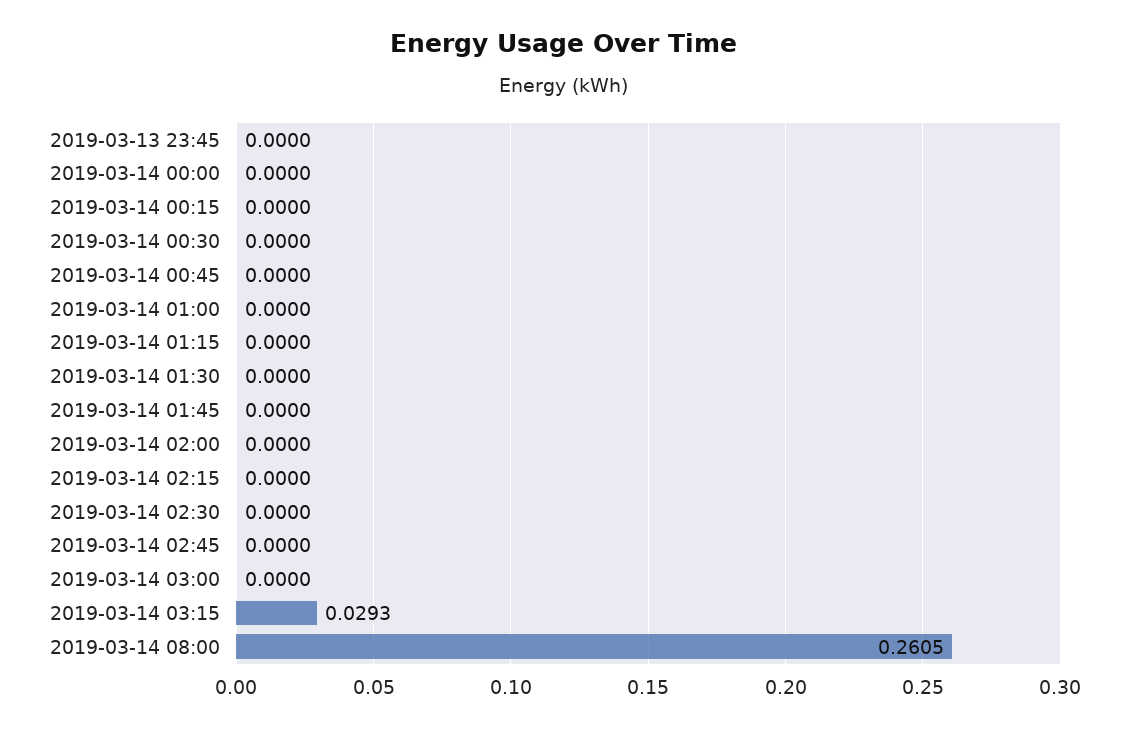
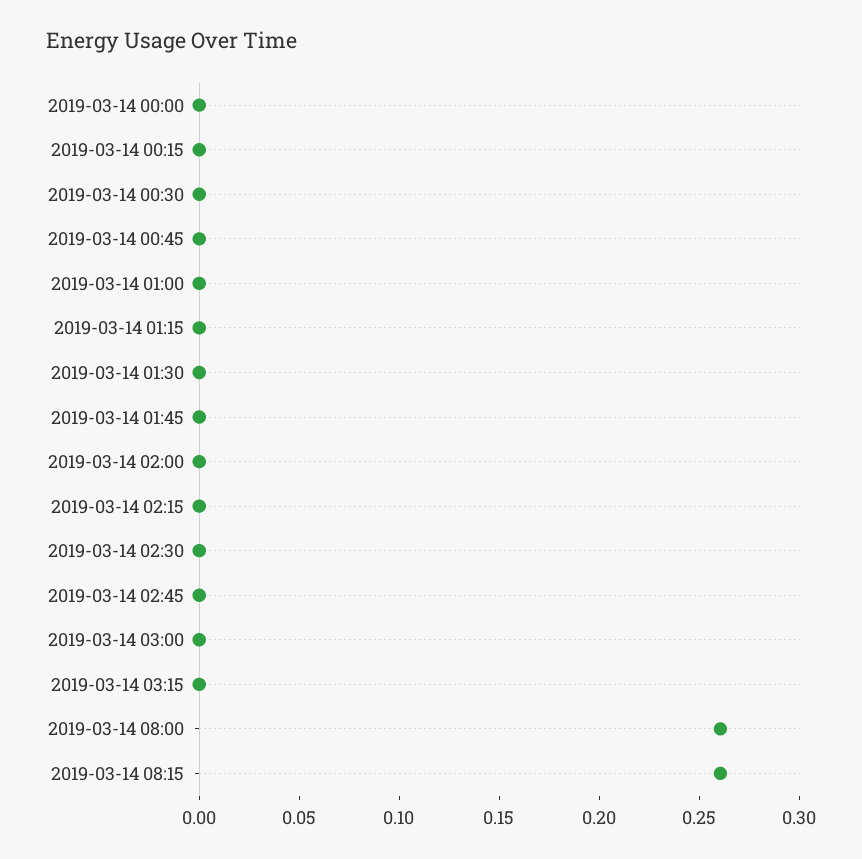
2019-03-13 23:45: 0 -> none
2019-03-14 03:15: 0.0293 -> 0
2019-03-14 08:15: none -> 0.26

